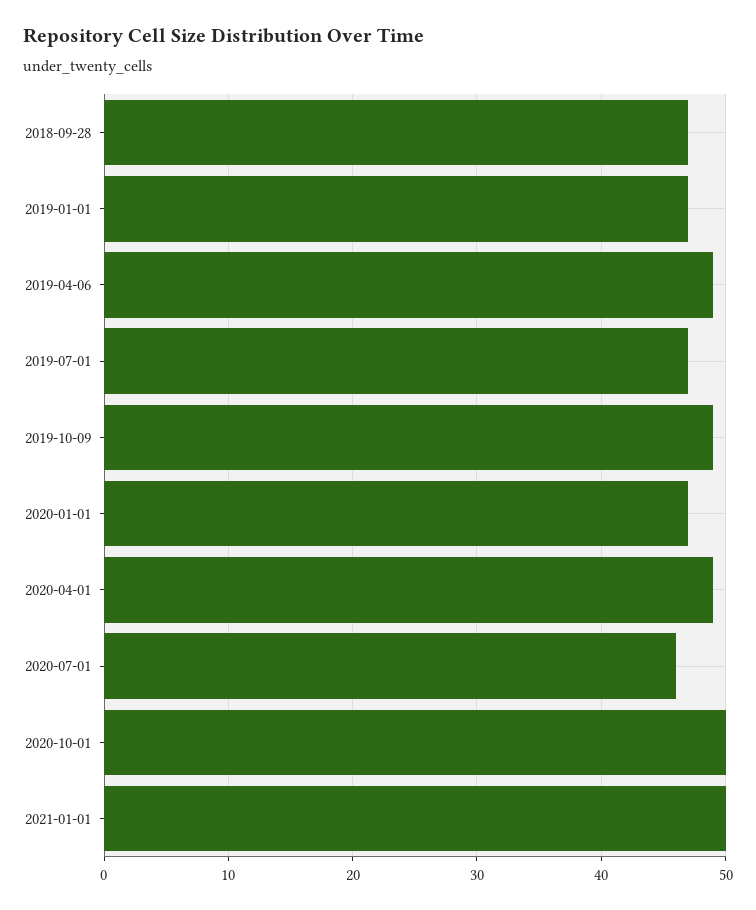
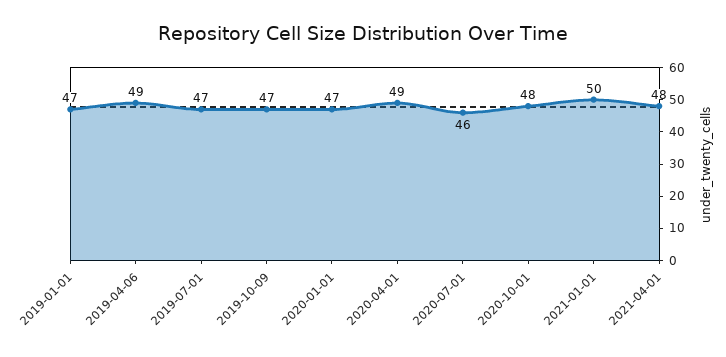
2018-09-28: 47 -> none
2019-10-09: 49 -> 47
2020-10-01: 50 -> 48
2021-04-01: none -> 48

